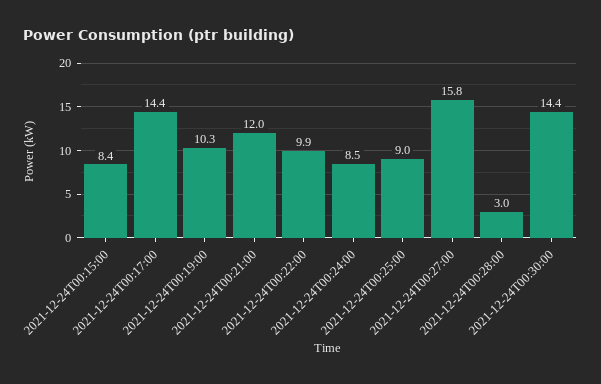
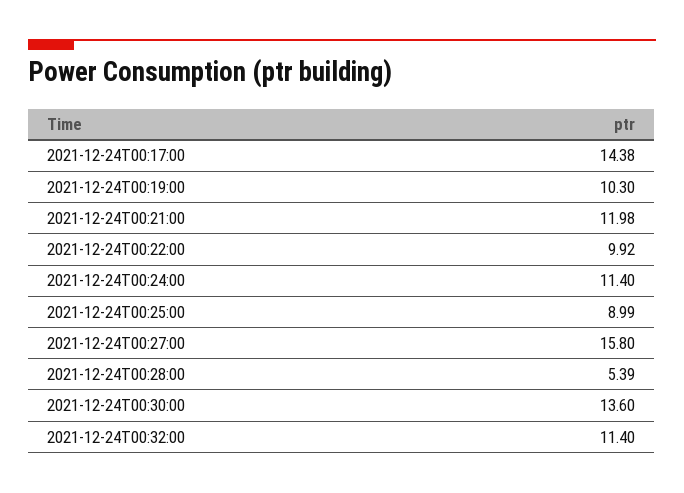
2021-12-24T00:15:00: 8.4 -> none
2021-12-24T00:24:00: 8.5 -> 11.4
2021-12-24T00:28:00: 3 -> 5.39
2021-12-24T00:30:00: 14.4 -> 13.6
2021-12-24T00:32:00: none -> 11.4

